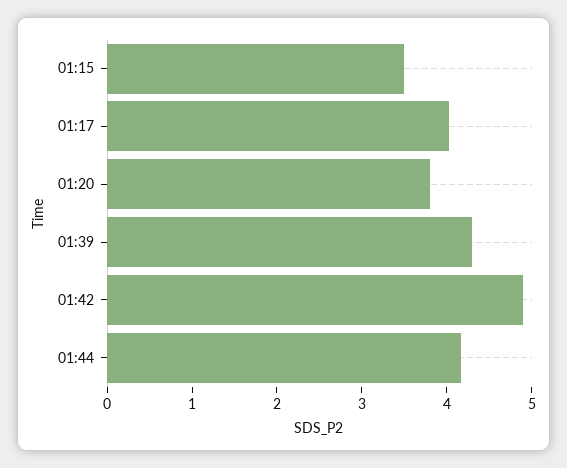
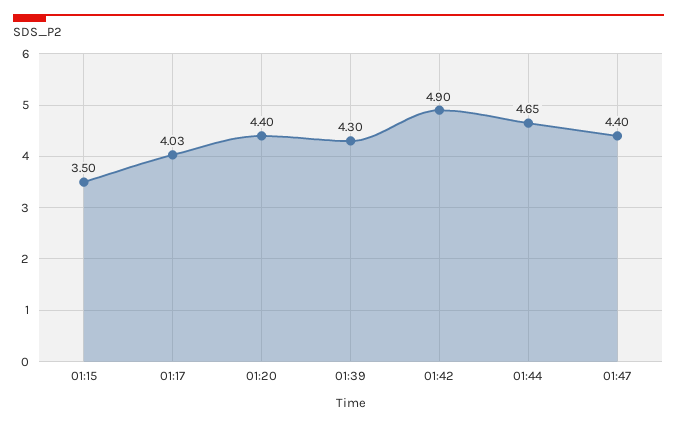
01:20: 3.8 -> 4.4
01:44: 4.2 -> 4.65
01:47: none -> 4.4

